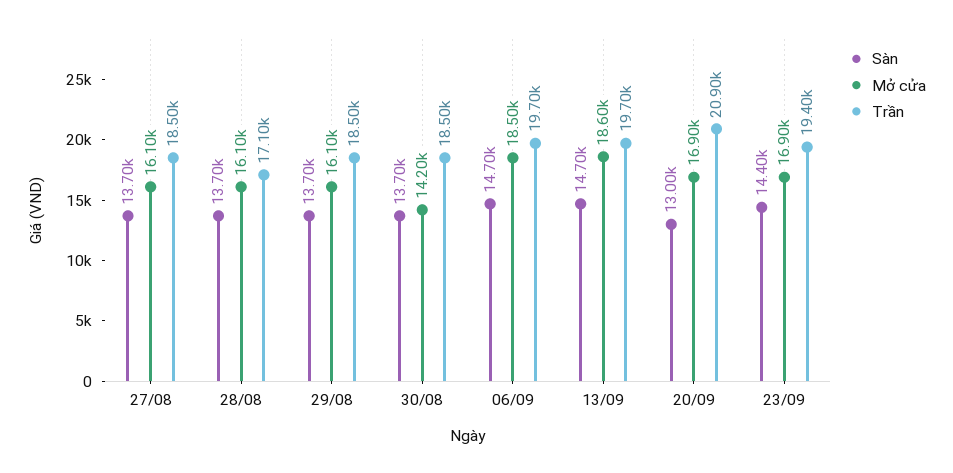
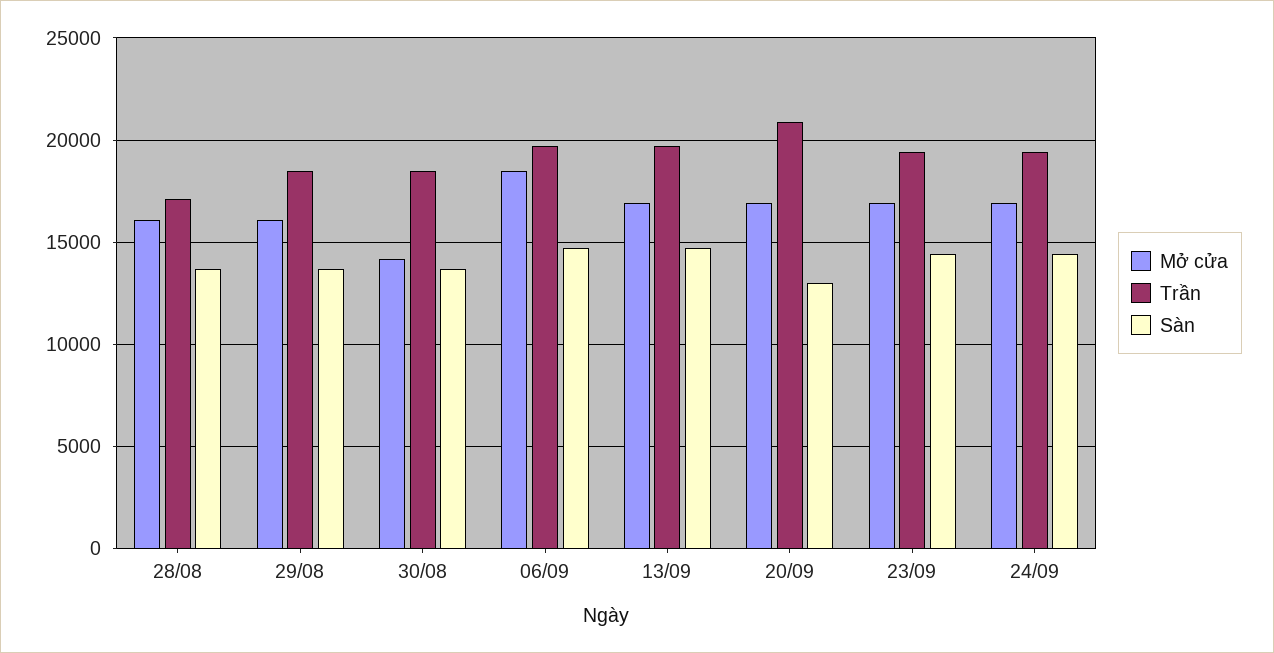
Sàn, 27/08: 13700 -> none
Mở cửa, 27/08: 16100 -> none
Trần, 27/08: 18500 -> none
Mở cửa, 13/09: 18600 -> 17000
Mở cửa, 24/09: none -> 17000
Trần, 24/09: none -> 19500
Sàn, 24/09: none -> 14500

